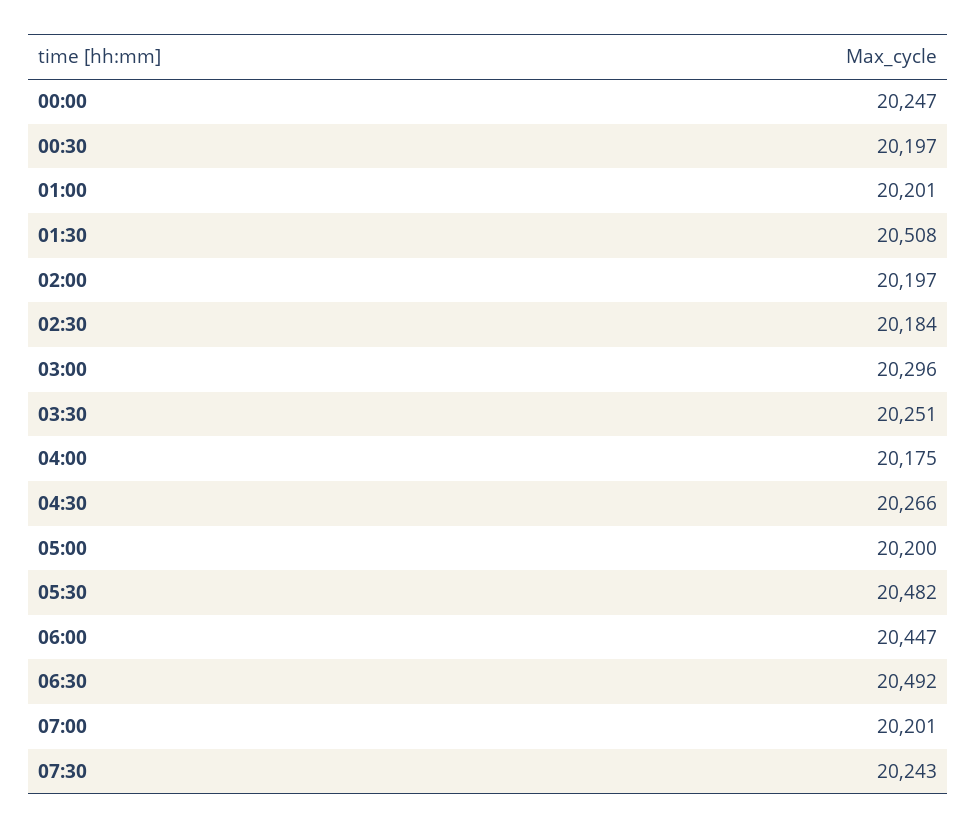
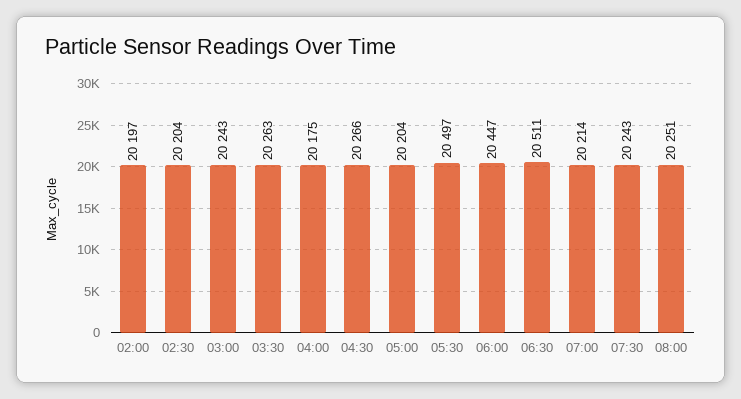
00:00: 20247 -> none
00:30: 20197 -> none
01:00: 20201 -> none
01:30: 20508 -> none
02:30: 20184 -> 20204
03:00: 20296 -> 20243
03:30: 20251 -> 20263
05:00: 20200 -> 20204
05:30: 20482 -> 20497
06:30: 20492 -> 20511
07:00: 20201 -> 20214
08:00: none -> 20251

